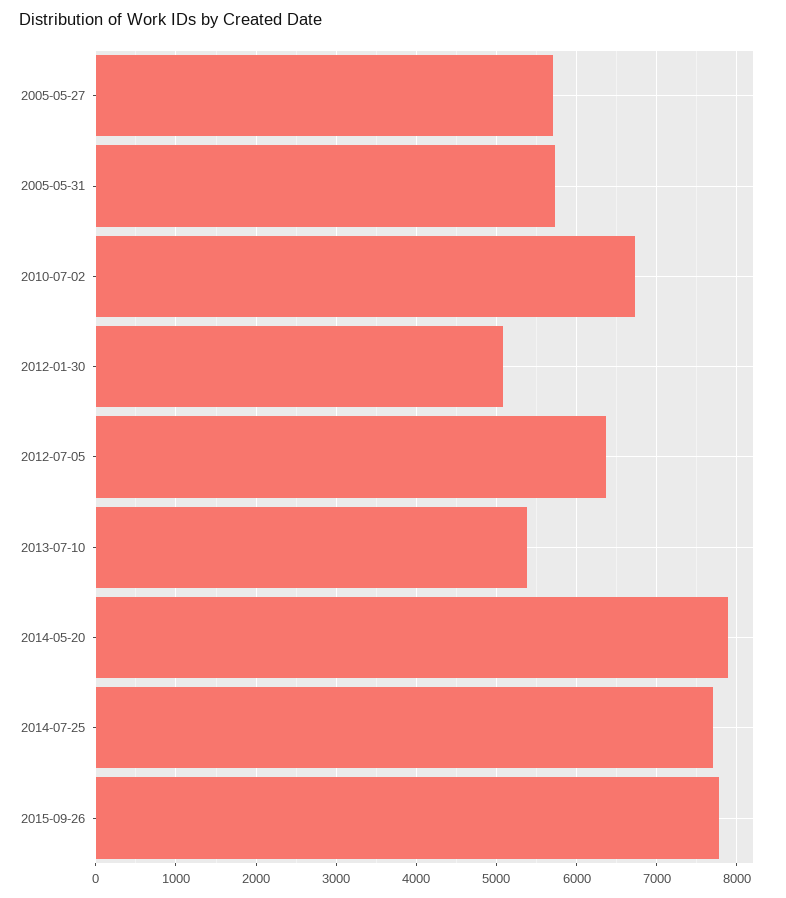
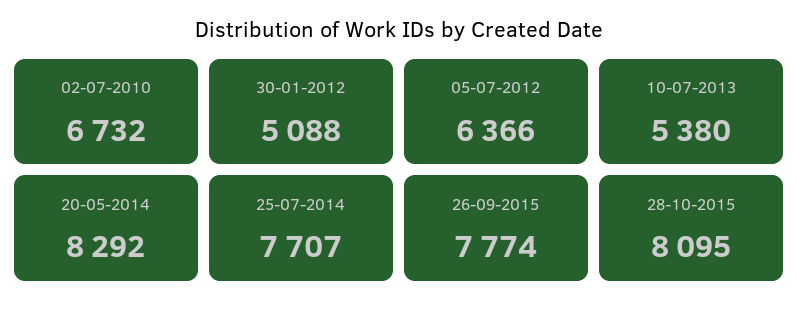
2005-05-27: 5700 -> none
2005-05-31: 5700 -> none
2014-05-20: 7900 -> 8292
28-10-2015: none -> 8095

